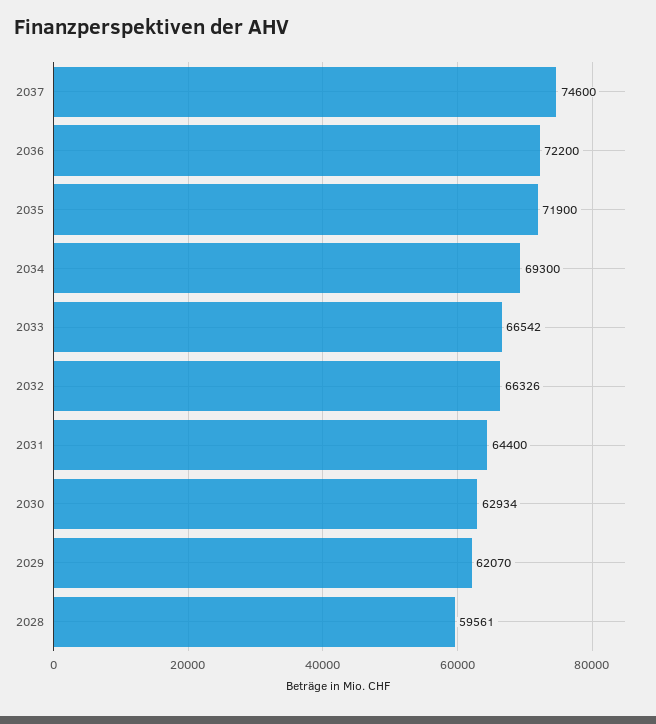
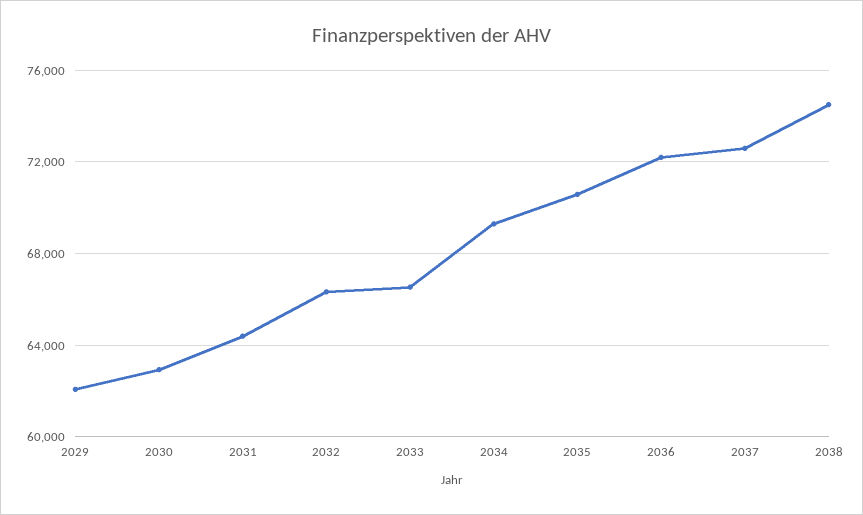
2037: 74600 -> 72500
2035: 71900 -> 70500
2028: 59561 -> none
2038: none -> 74500

